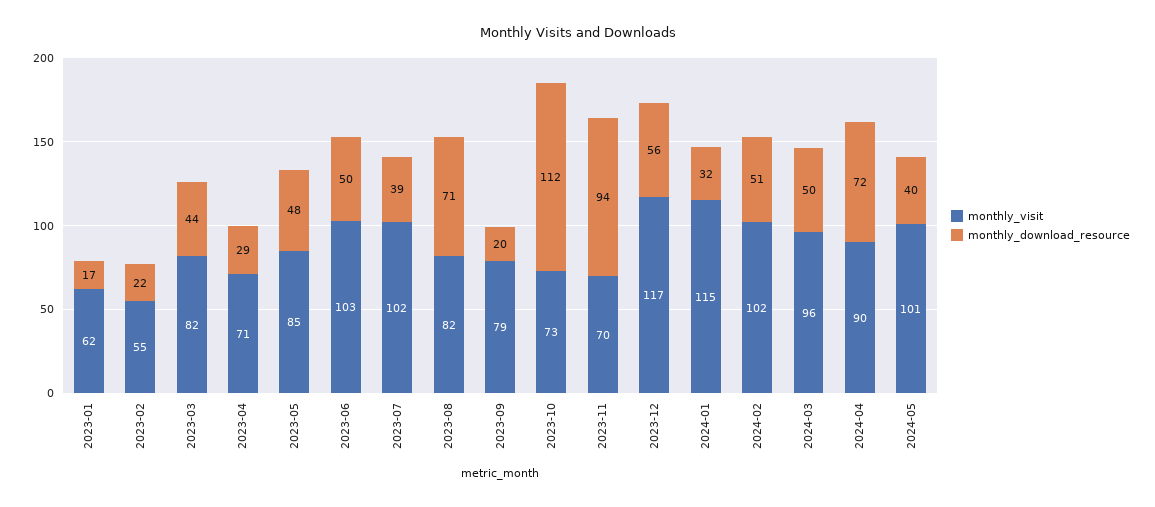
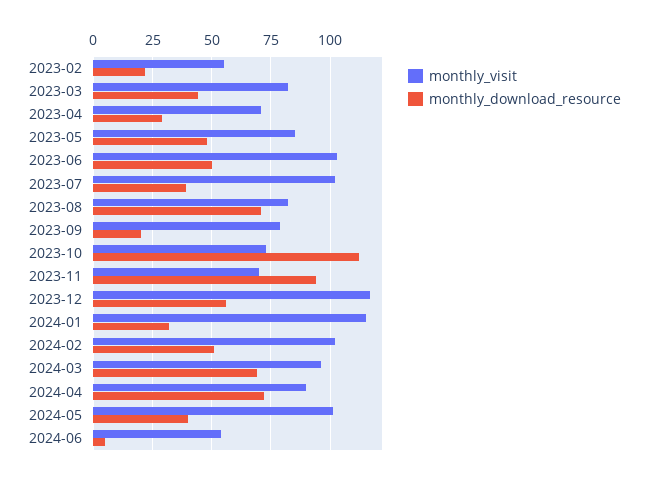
monthly_visit, 2023-01: 62 -> none
monthly_download_resource, 2023-01: 17 -> none
monthly_download_resource, 2024-03: 50 -> 70
monthly_visit, 2024-06: none -> 55
monthly_download_resource, 2024-06: none -> 5

